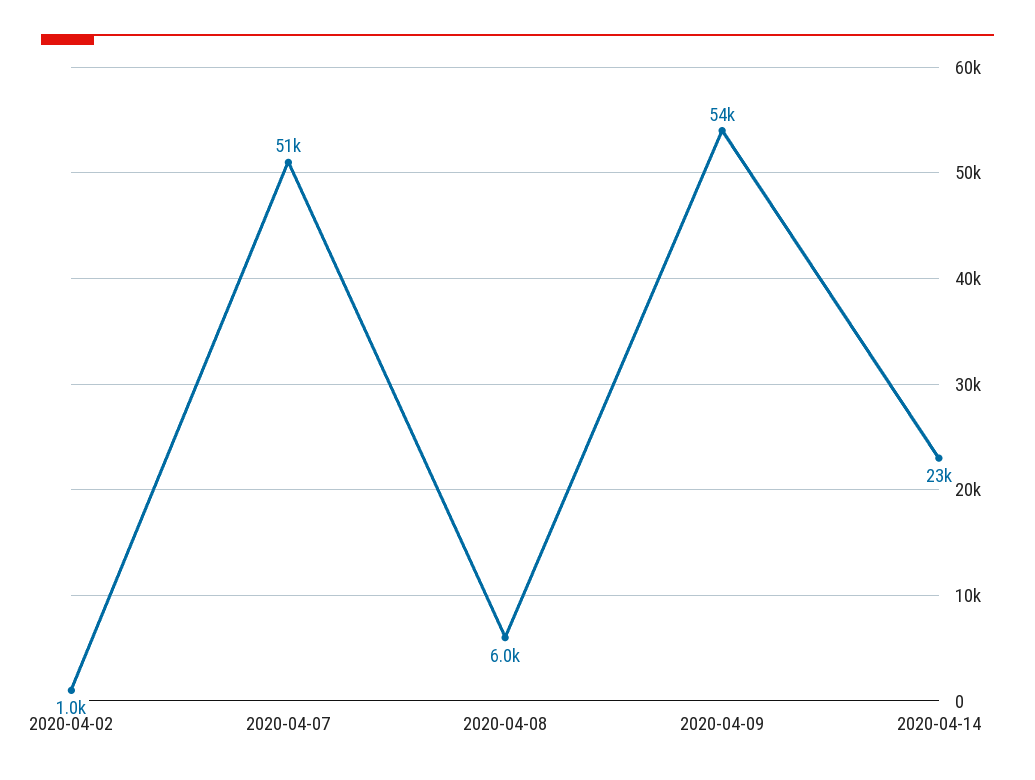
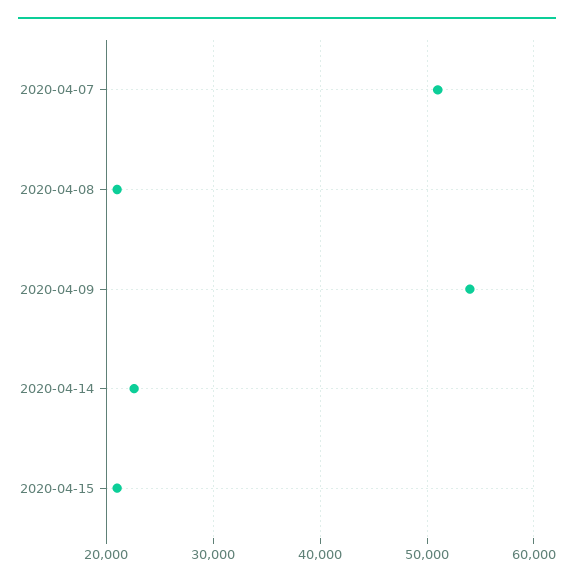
2020-04-02: 1000 -> none
2020-04-08: 6000 -> 21000
2020-04-15: none -> 21000

